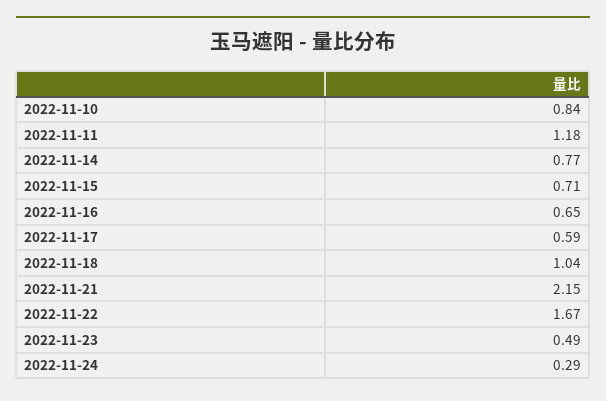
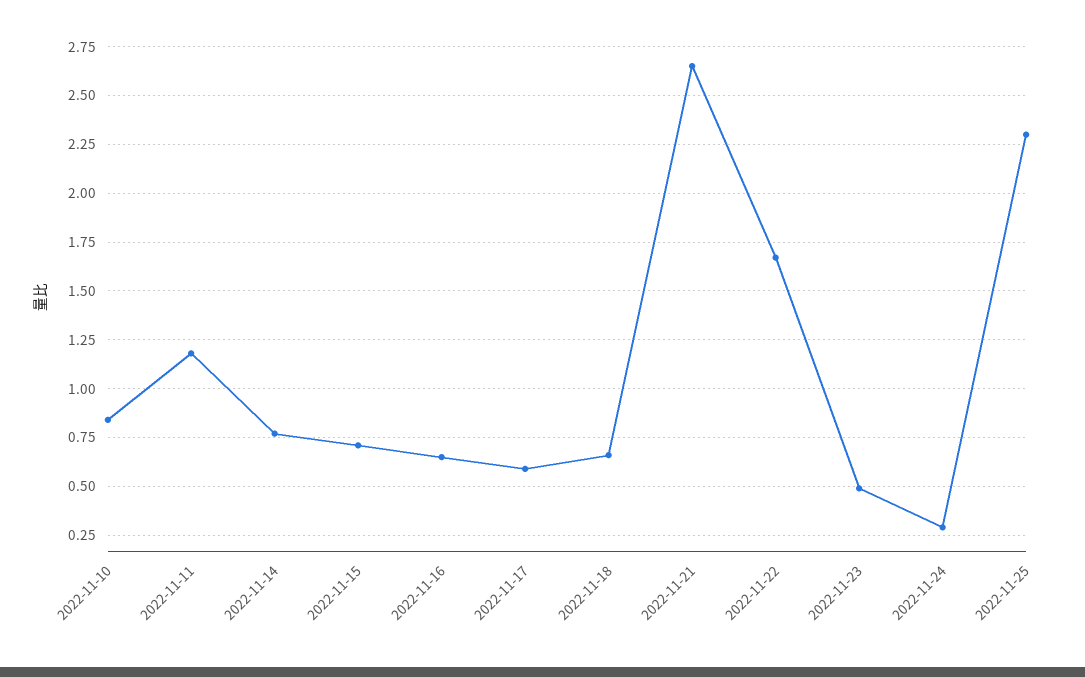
2022-11-18: 1.04 -> 0.65
2022-11-21: 2.15 -> 2.65
2022-11-25: none -> 2.3

